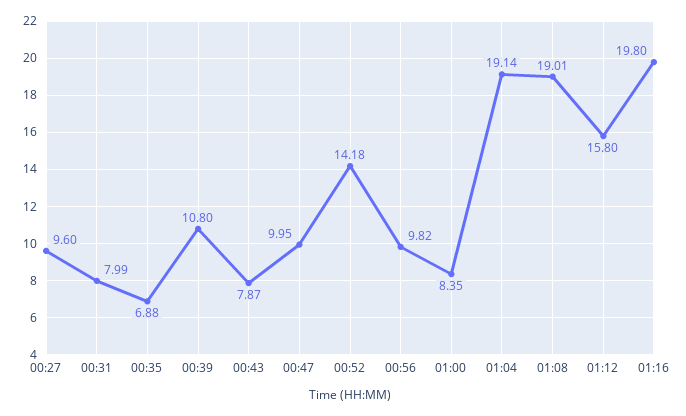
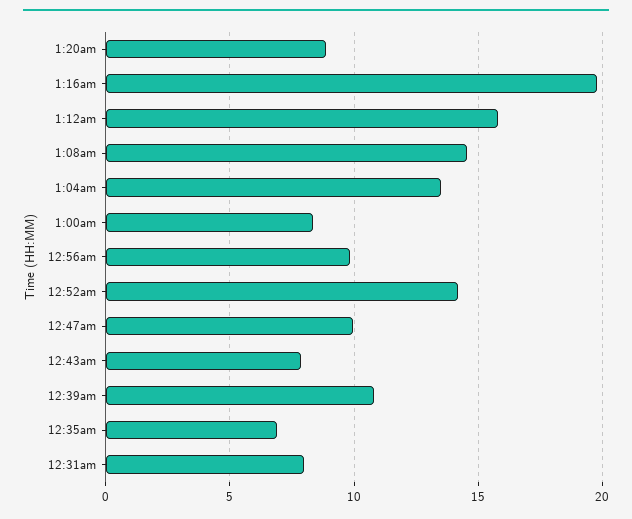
00:27: 9.6 -> none
01:04: 19.14 -> 13.5
01:08: 19.01 -> 14.5
1:20am: none -> 9

